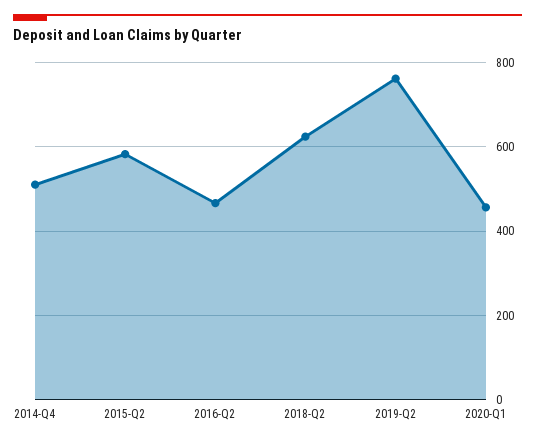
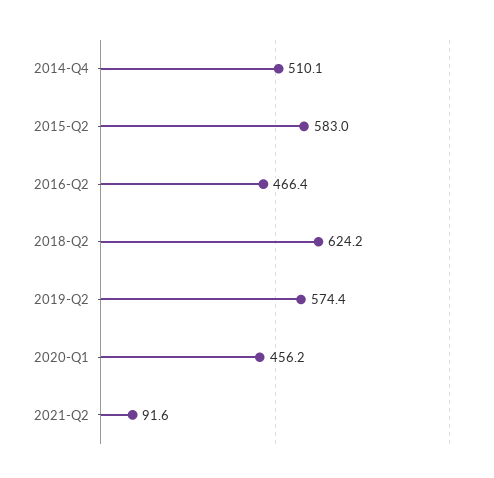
2019-Q2: 760 -> 574.4
2021-Q2: none -> 91.6

